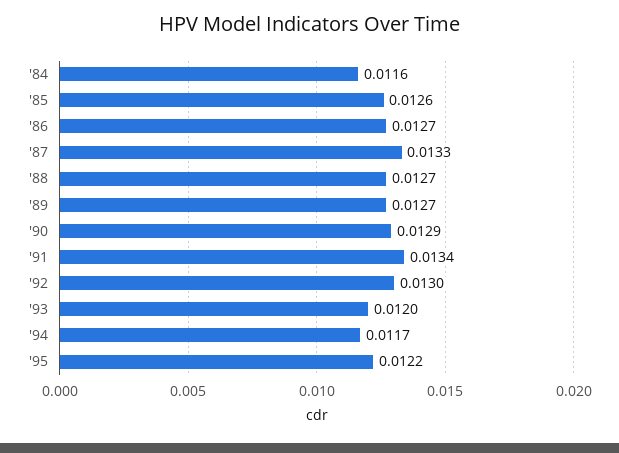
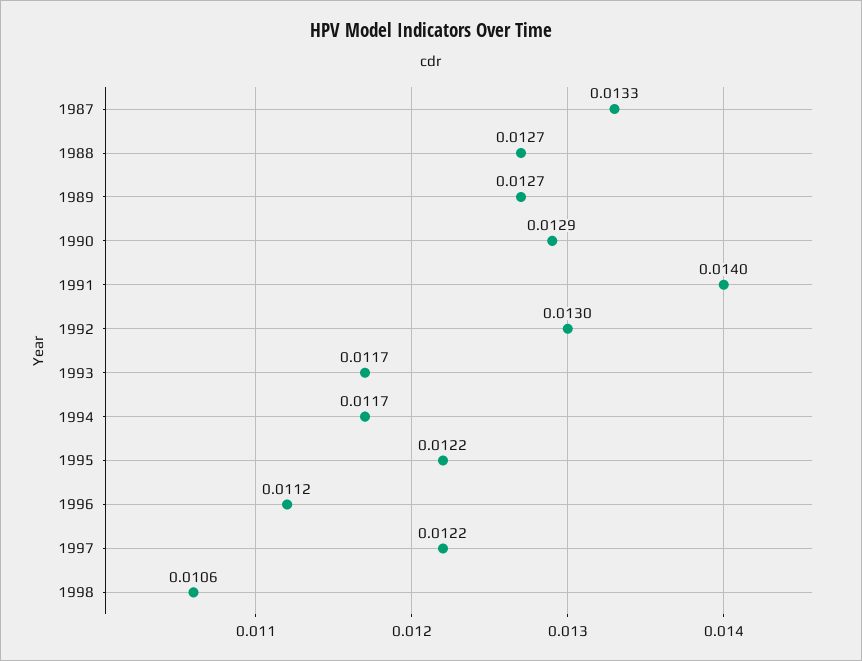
'84: 0.0116 -> none
'85: 0.0126 -> none
'86: 0.0127 -> none
'91: 0.0134 -> 0.014
'93: 0.012 -> 0.0117
1996: none -> 0.0112
1997: none -> 0.0122
1998: none -> 0.0106

